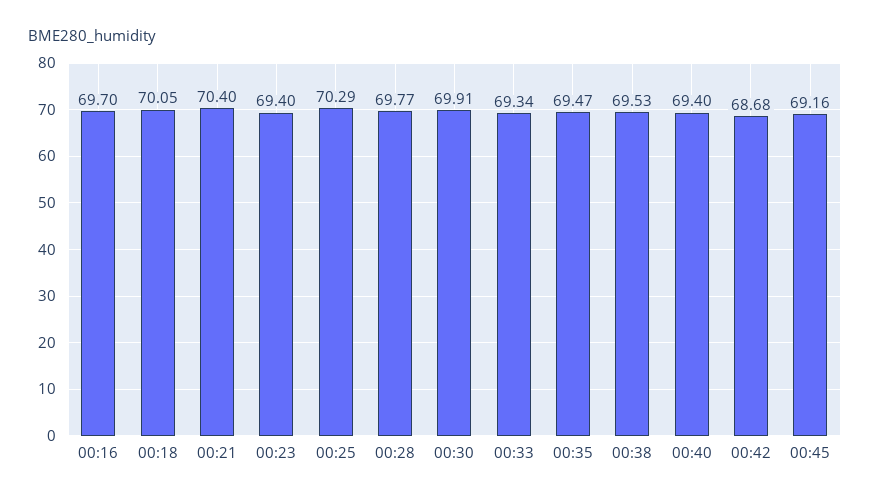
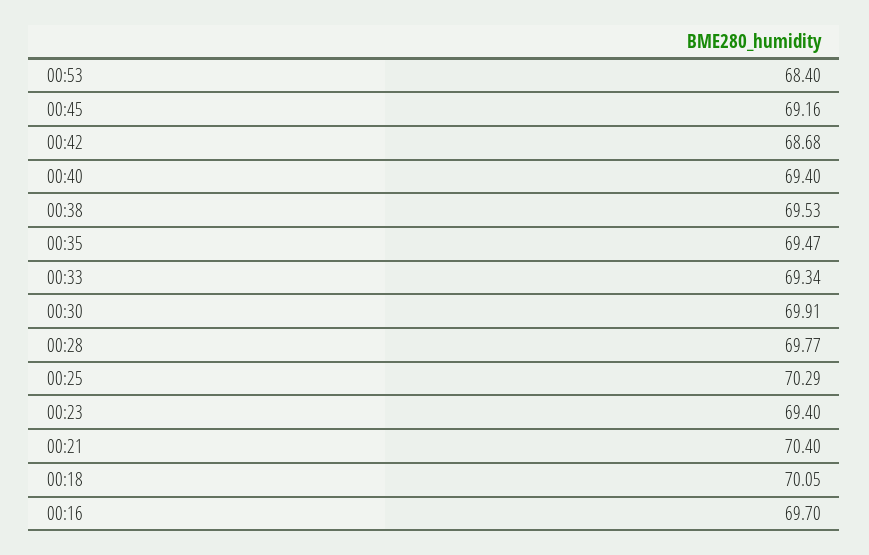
00:53: none -> 68.4

